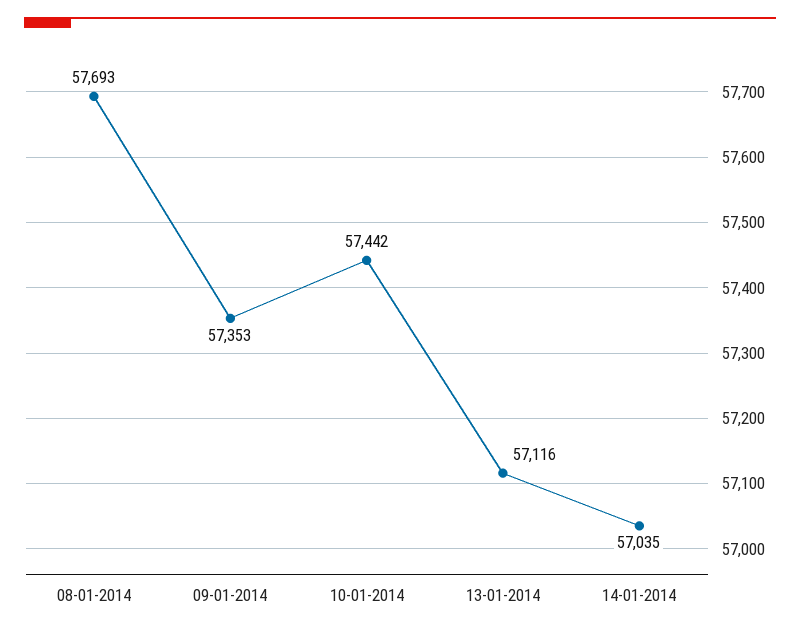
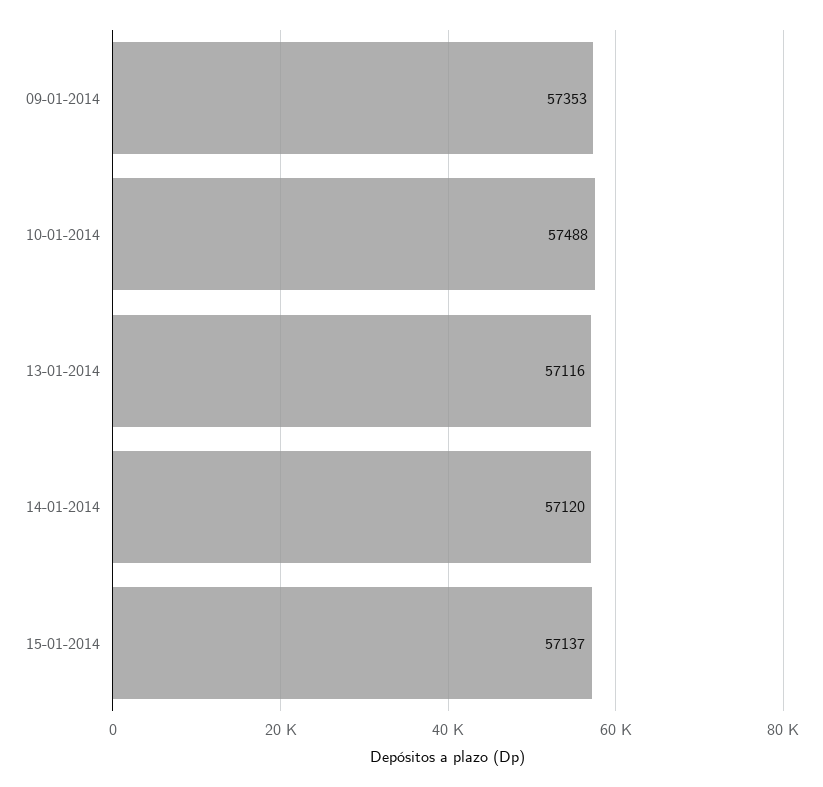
08-01-2014: 57693 -> none
10-01-2014: 57442 -> 57488
14-01-2014: 57035 -> 57120
15-01-2014: none -> 57137

